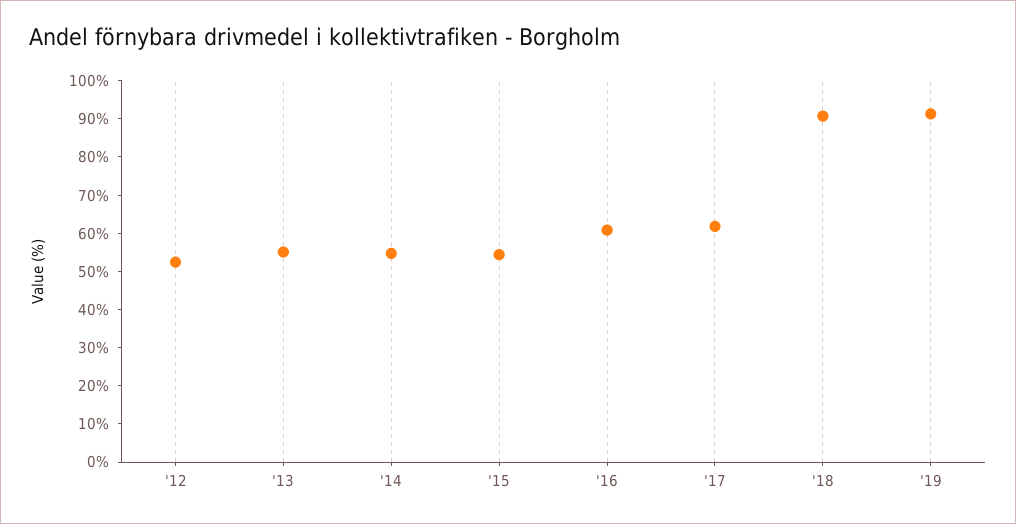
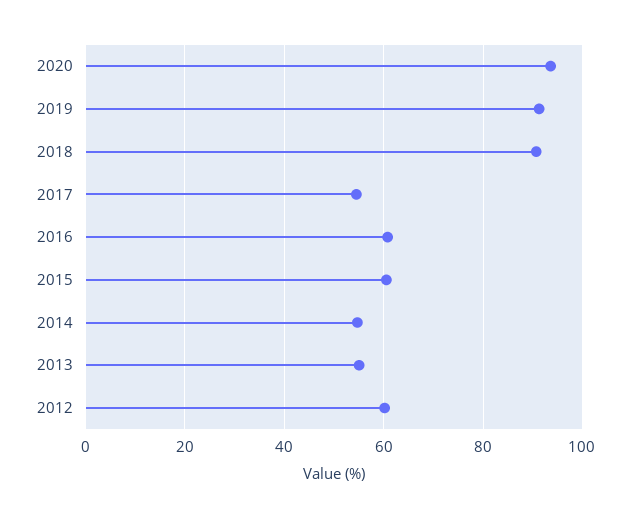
'12: 52.5 -> 60
'15: 55 -> 60
'17: 62.5 -> 54
2020: none -> 94

